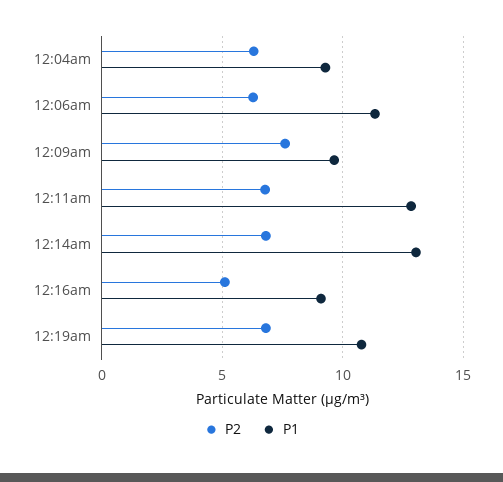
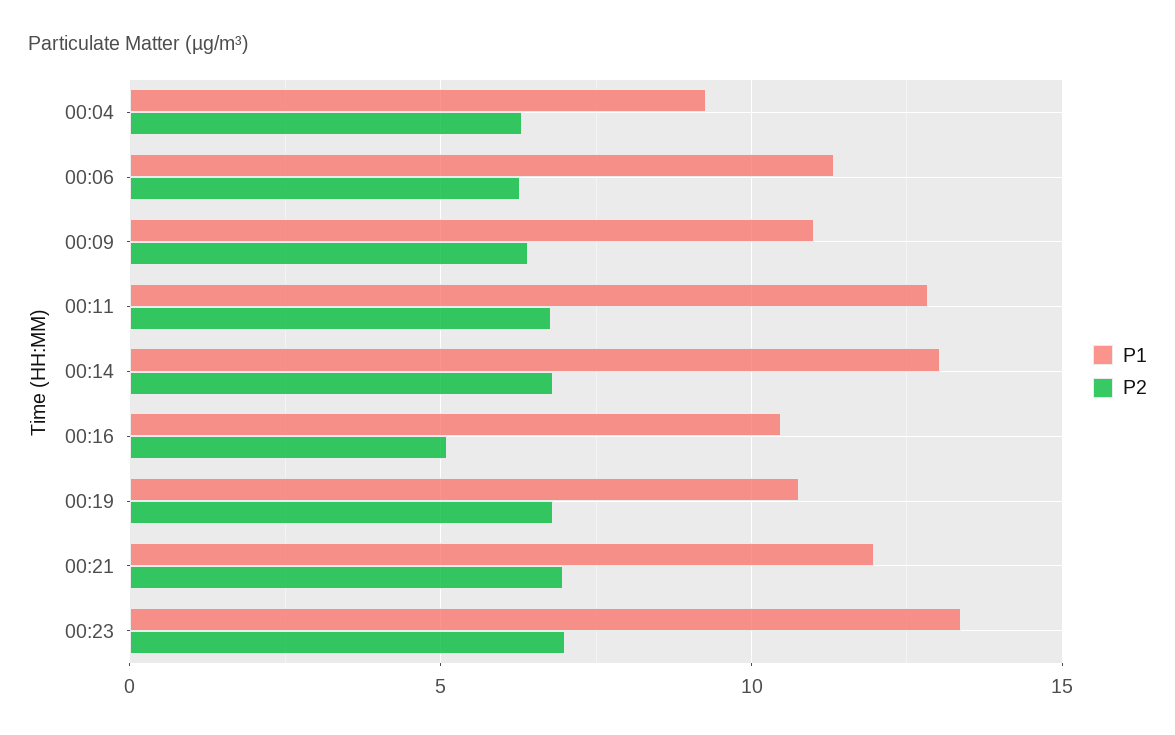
P2, 12:09am: 7.5 -> 6.5
P1, 12:09am: 9.5 -> 11
P1, 12:16am: 9 -> 10.5
P1, 00:21: none -> 12
P2, 00:21: none -> 7
P1, 00:23: none -> 13.5
P2, 00:23: none -> 7

